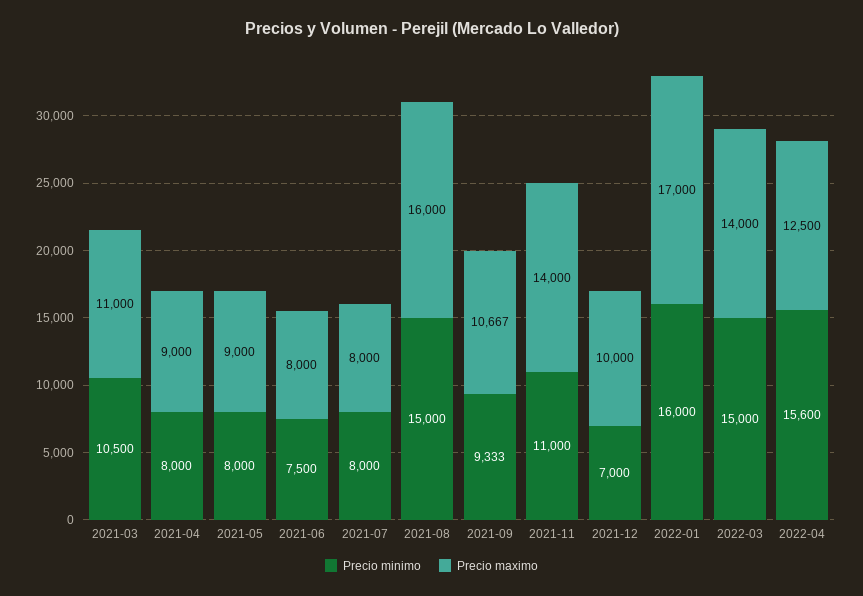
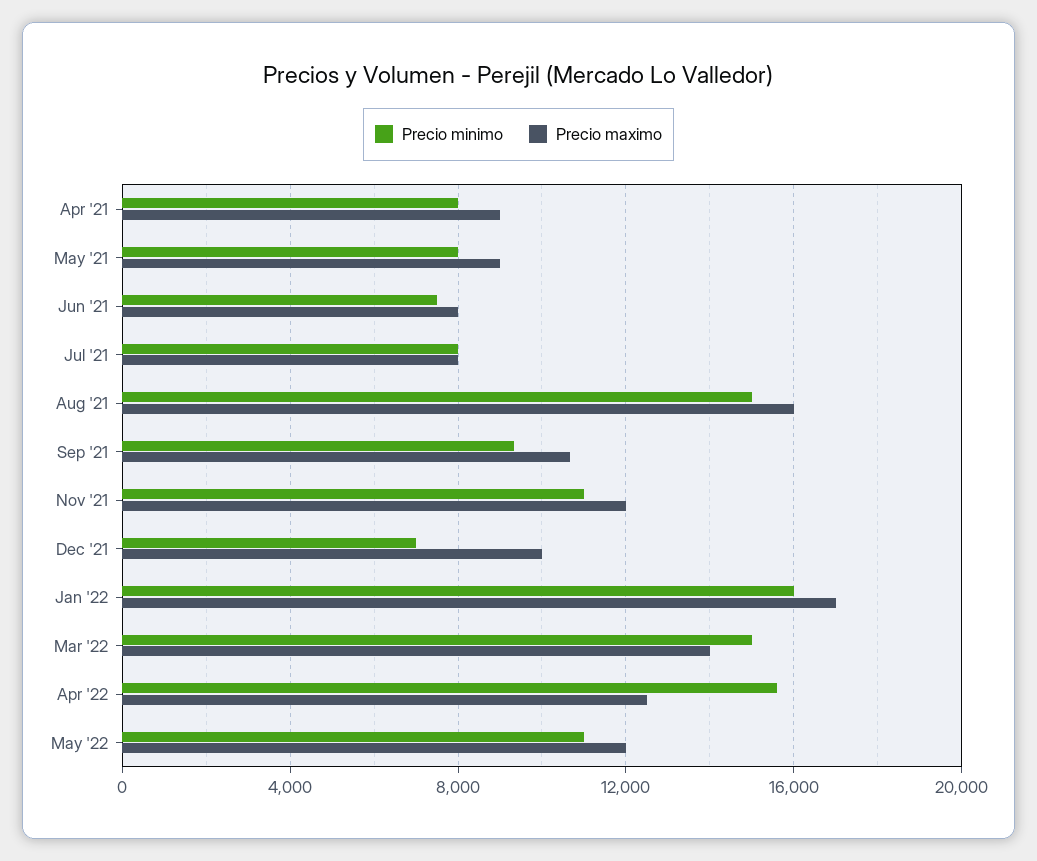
Precio minimo, 2021-03: 10500 -> none
Precio maximo, 2021-03: 11000 -> none
Precio maximo, 2021-11: 14000 -> 12000
Precio minimo, May '22: none -> 11000
Precio maximo, May '22: none -> 12000

